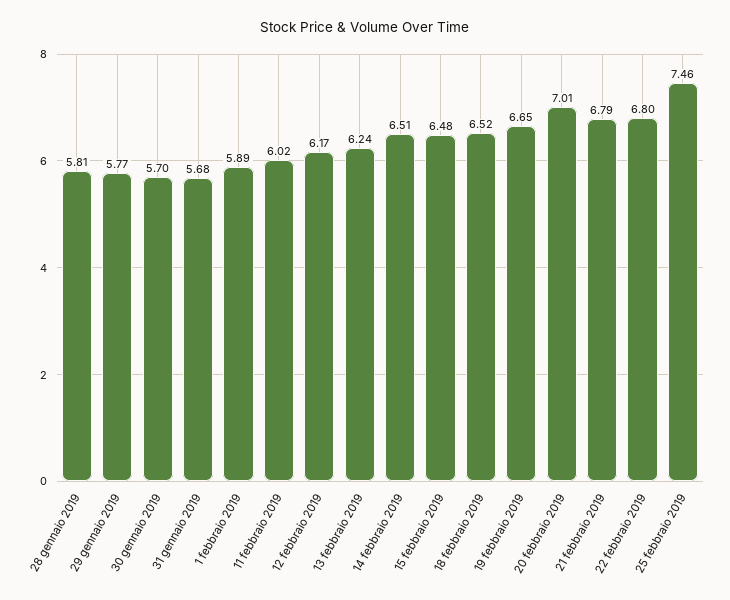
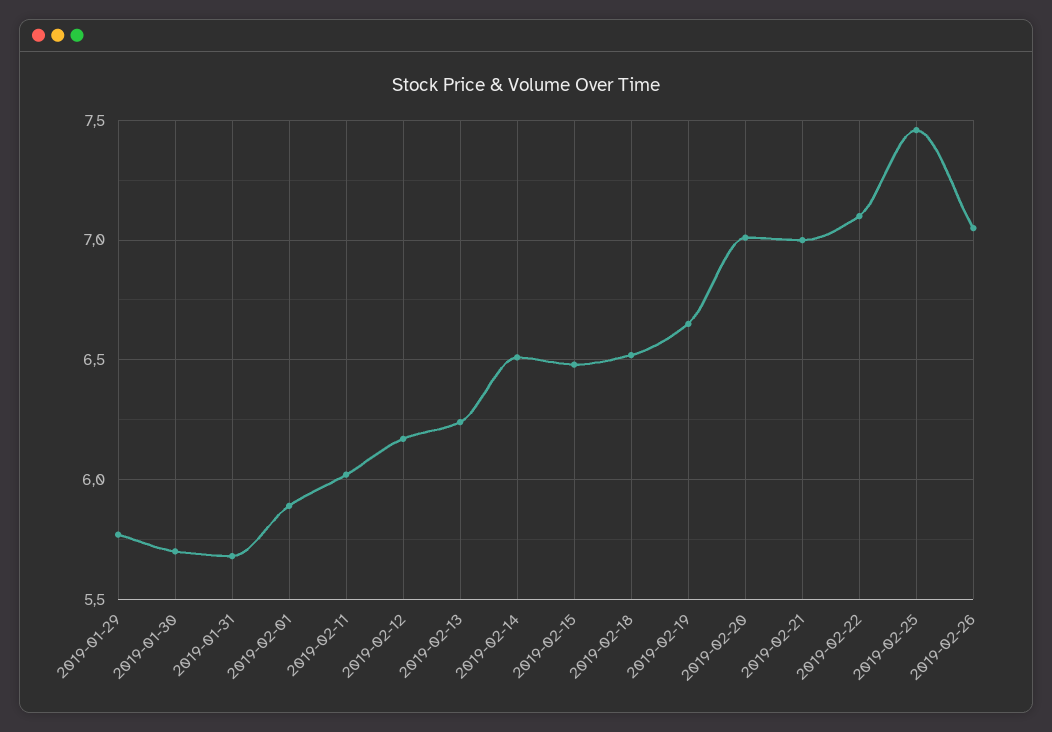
28 gennaio 2019: 5.81 -> none
21 febbraio 2019: 6.79 -> 7
22 febbraio 2019: 6.8 -> 7.1
2019-02-26: none -> 7.05

